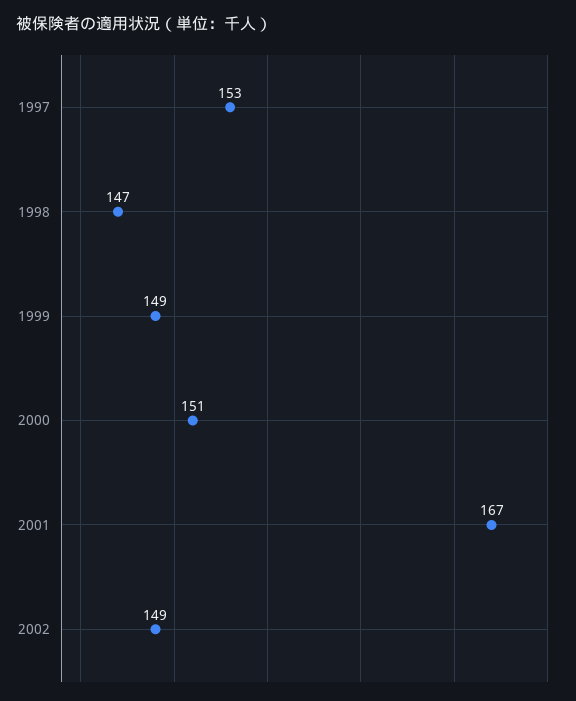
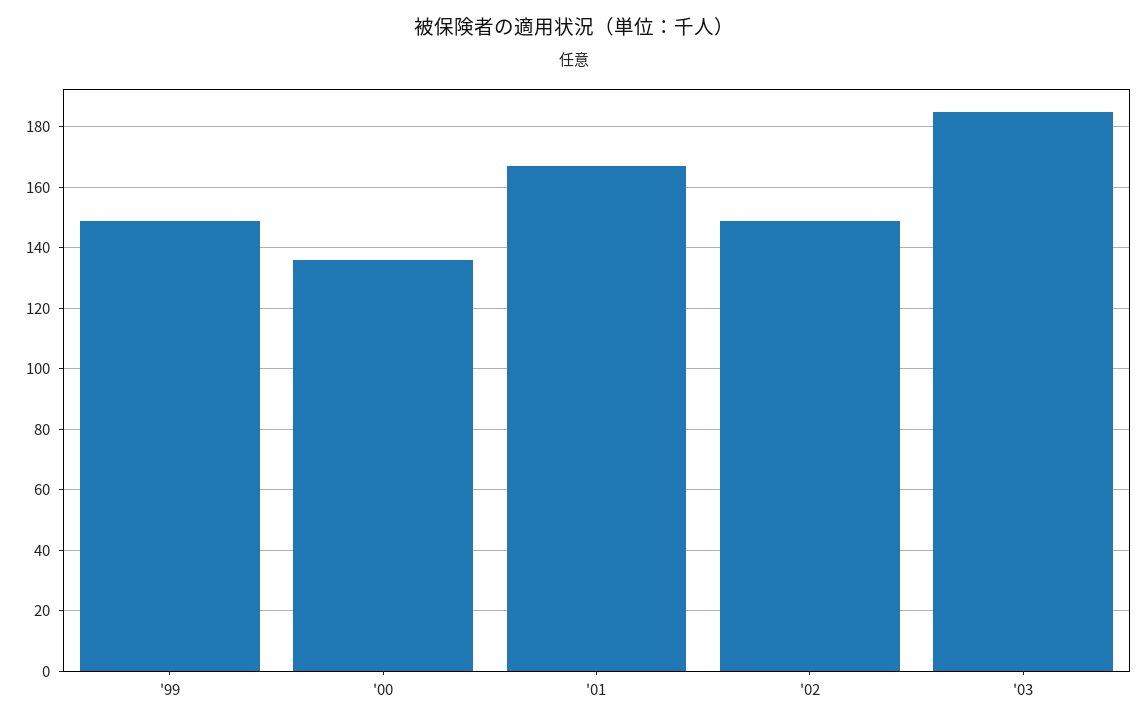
1997: 153 -> none
1998: 147 -> none
2000: 151 -> 135
'03: none -> 185

